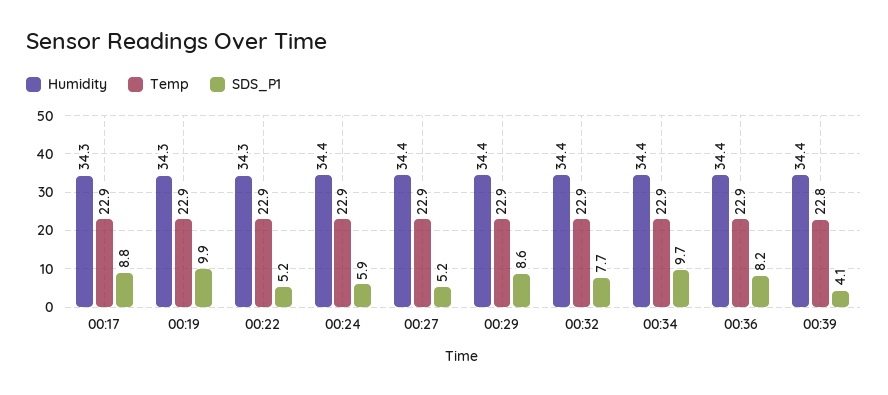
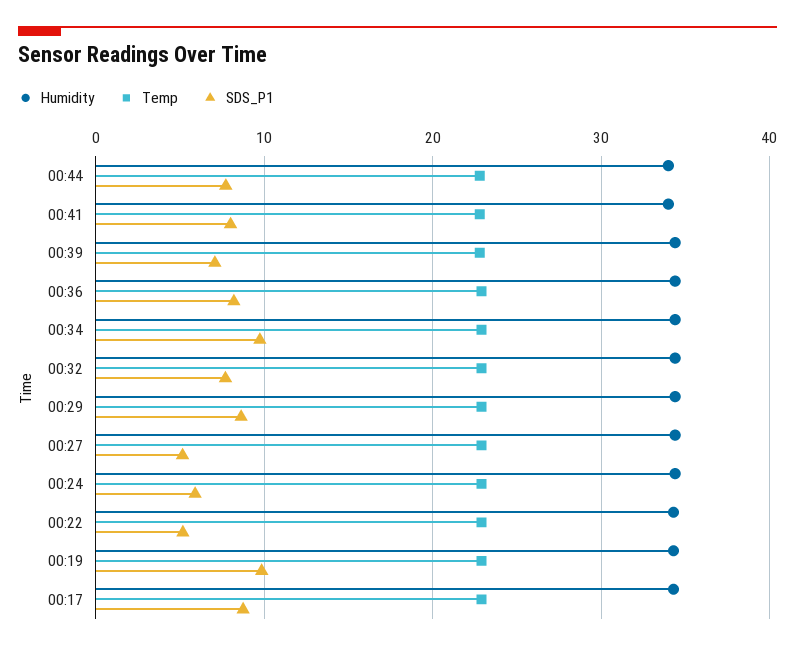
SDS_P1, 00:39: 4.1 -> 7
Humidity, 00:44: none -> 34
Temp, 00:44: none -> 23
SDS_P1, 00:44: none -> 8
Humidity, 00:41: none -> 34
Temp, 00:41: none -> 23
SDS_P1, 00:41: none -> 8

